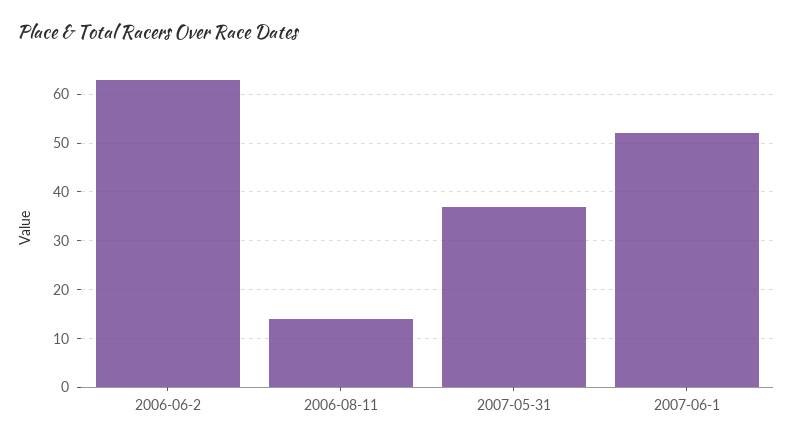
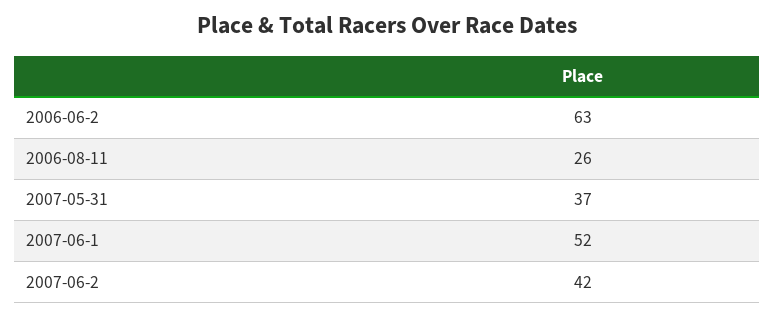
2006-08-11: 15 -> 26
2007-06-2: none -> 42

